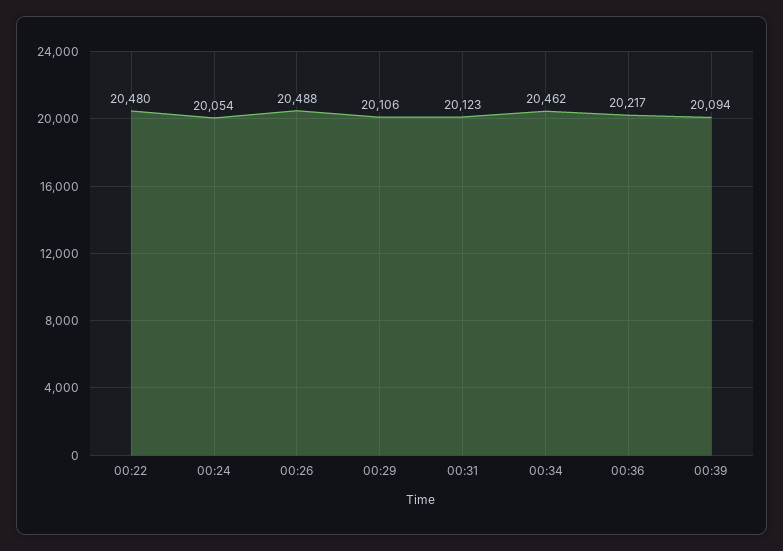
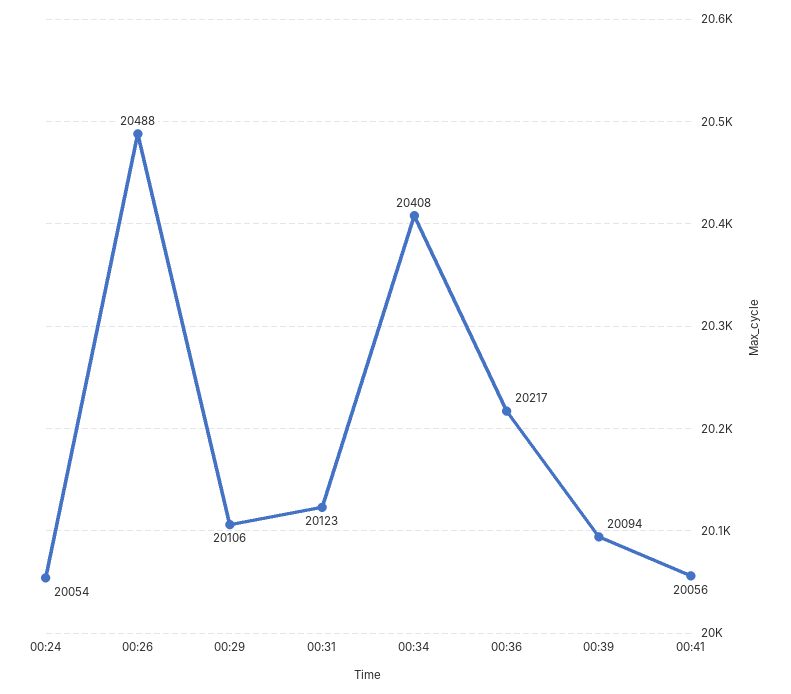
00:22: 20480 -> none
00:34: 20462 -> 20408
00:41: none -> 20056

